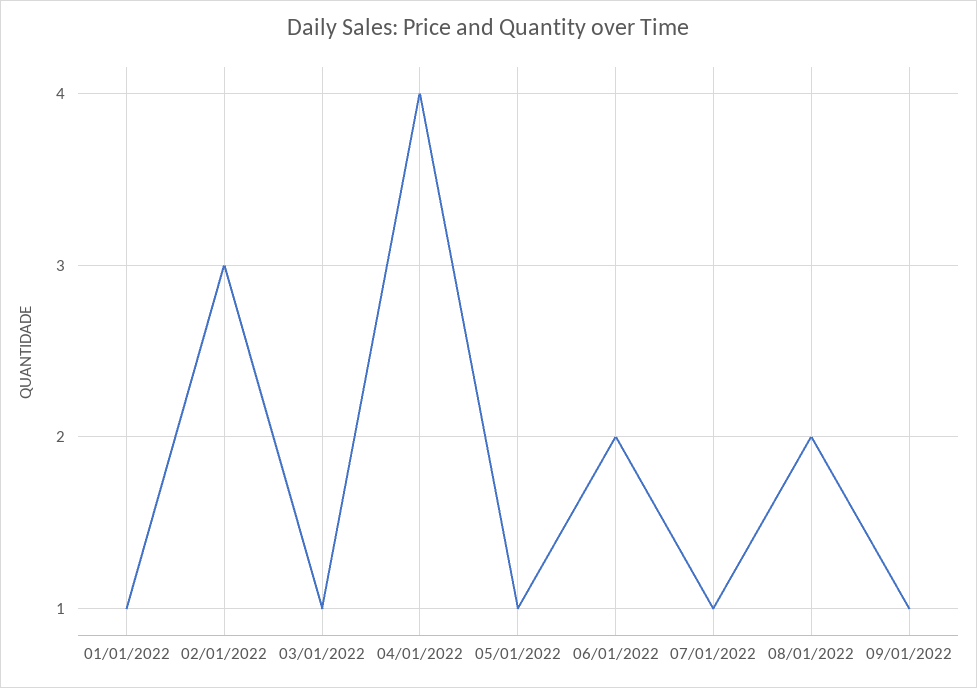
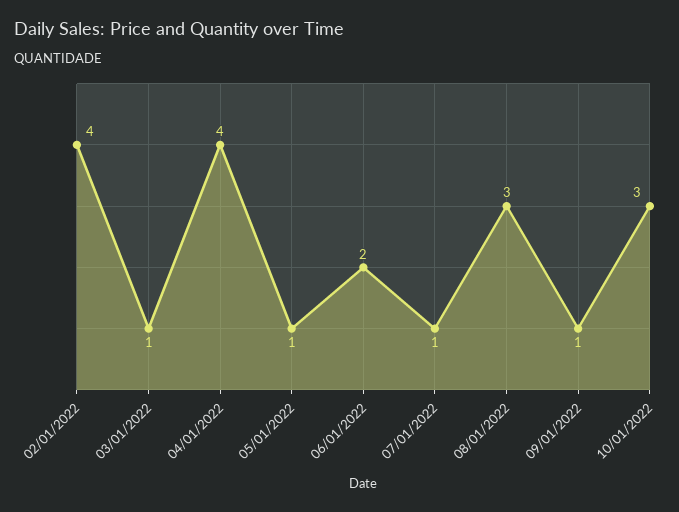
01/01/2022: 1 -> none
02/01/2022: 3 -> 4
08/01/2022: 2 -> 3
10/01/2022: none -> 3

